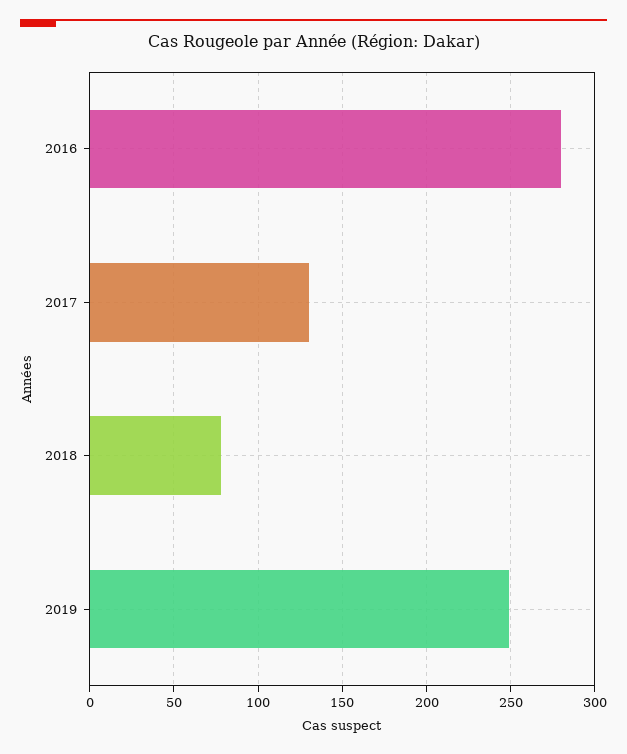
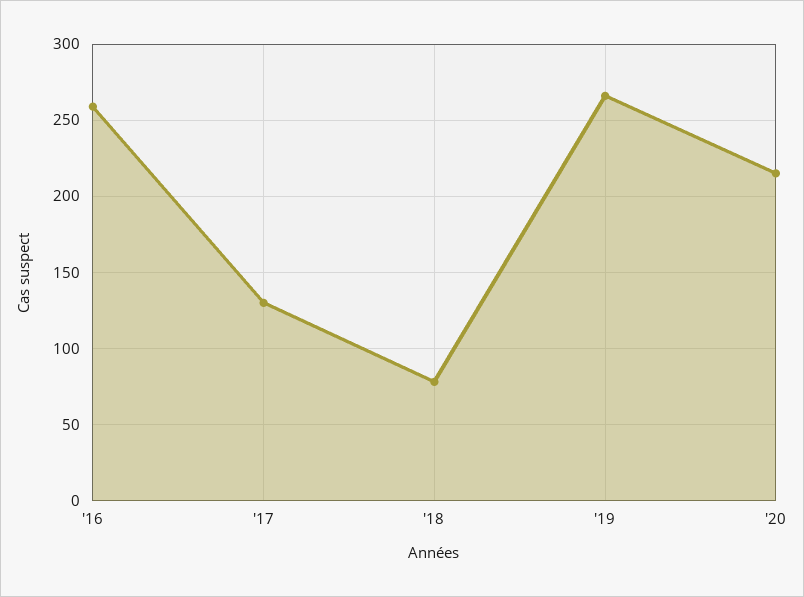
2016: 280 -> 260
2019: 250 -> 265
'20: none -> 215

